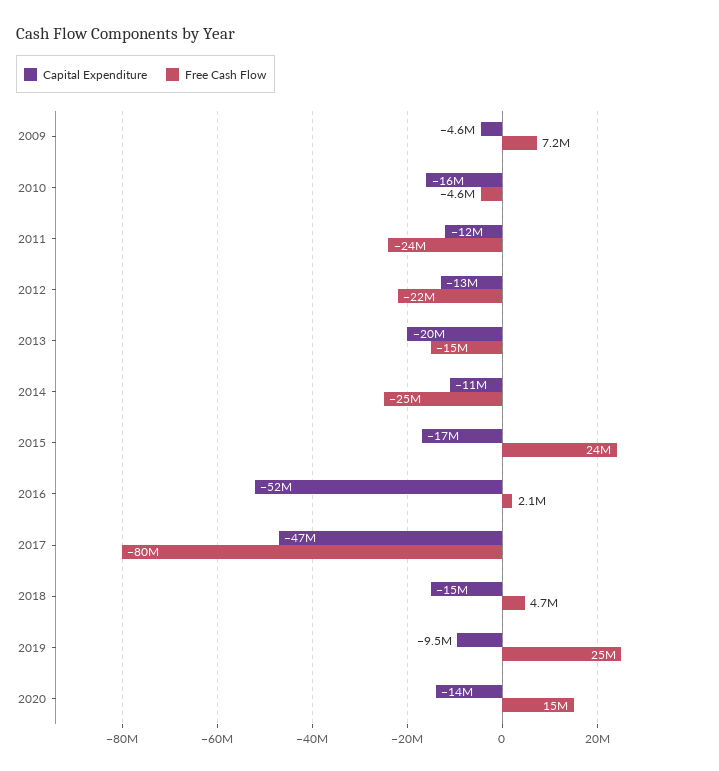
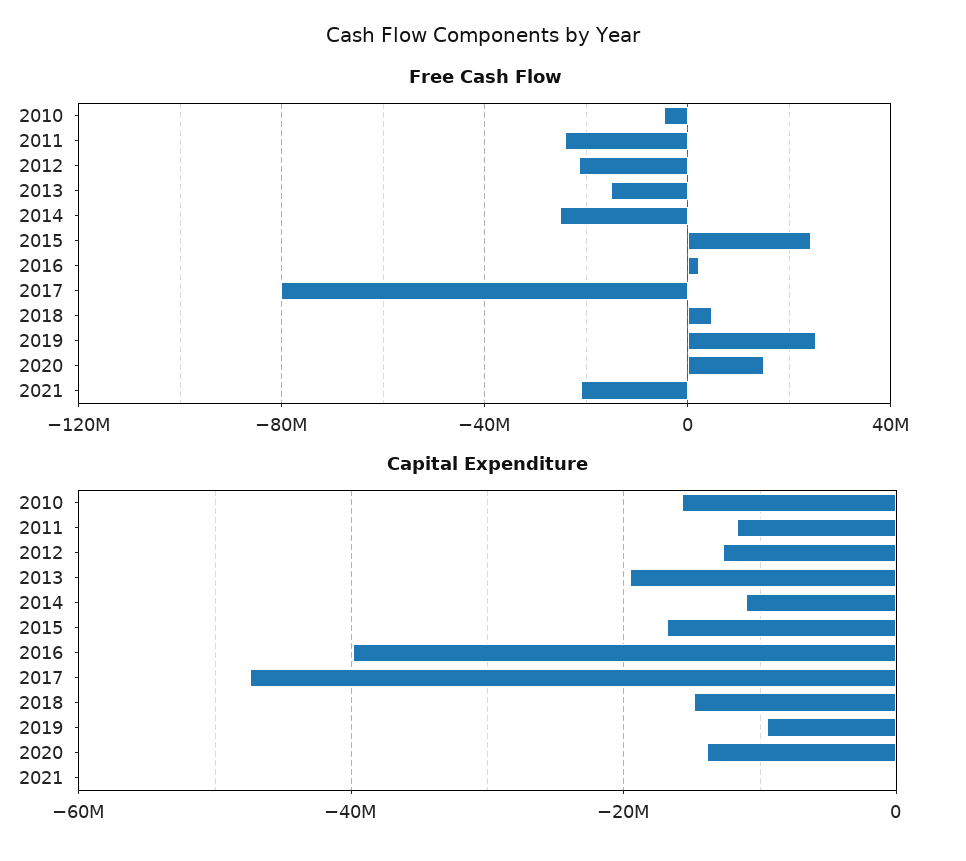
Capital Expenditure, 2009: -4600000 -> none
Free Cash Flow, 2009: 7200000 -> none
Capital Expenditure, 2016: -52000000 -> -40000000
Free Cash Flow, 2021: none -> -20000000
Capital Expenditure, 2021: none -> 0

